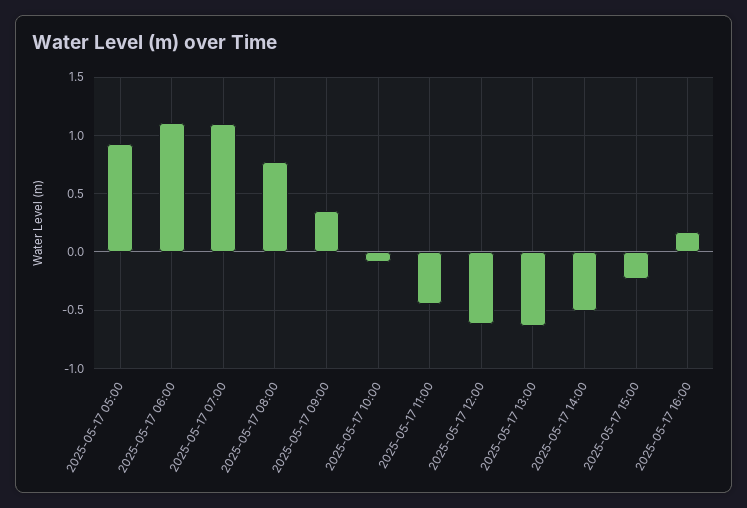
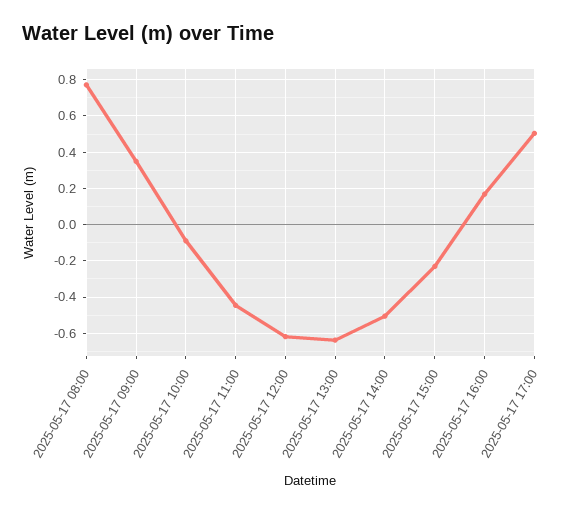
2025-05-17 05:00: 0.9 -> none
2025-05-17 06:00: 1.1 -> none
2025-05-17 07:00: 1.1 -> none
2025-05-17 17:00: none -> 0.5

